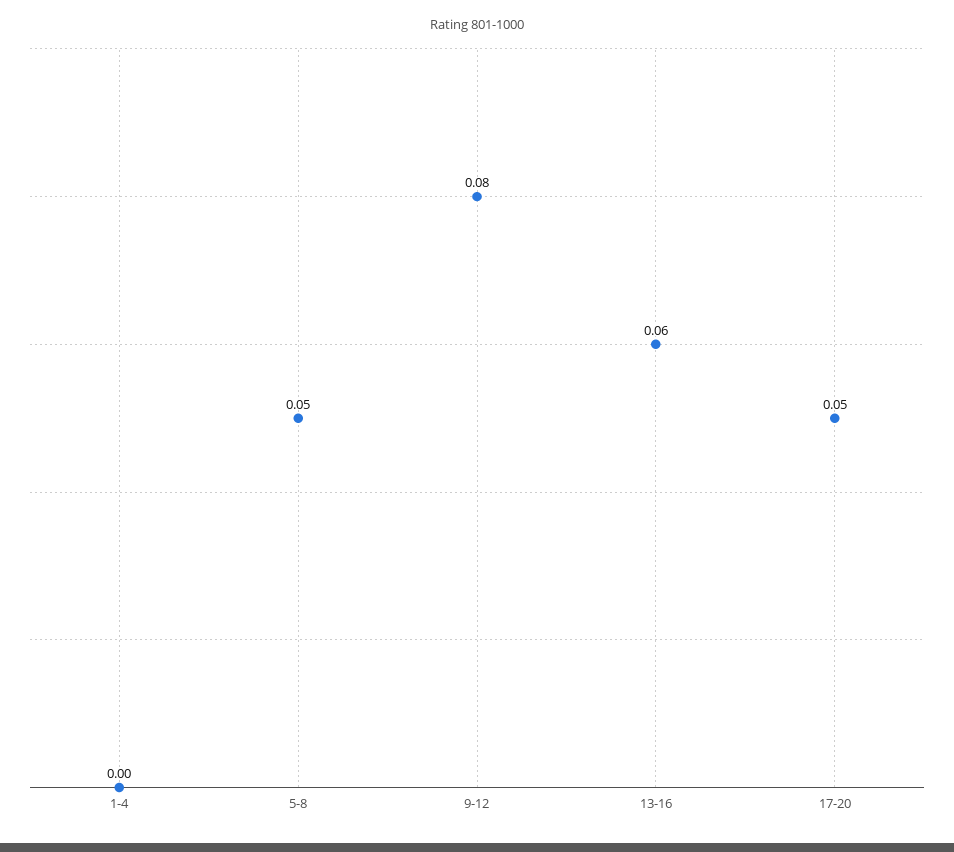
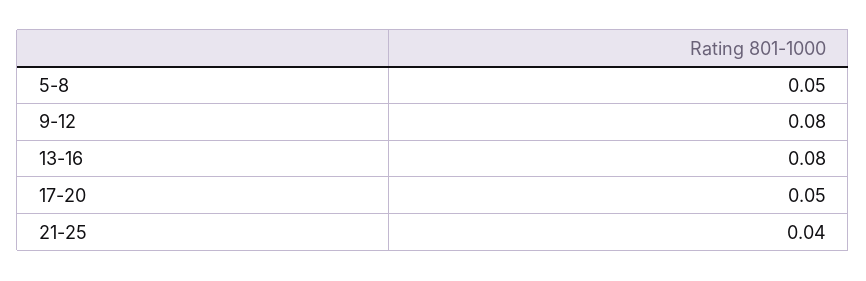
1-4: 0 -> none
13-16: 0.06 -> 0.08
21-25: none -> 0.04

